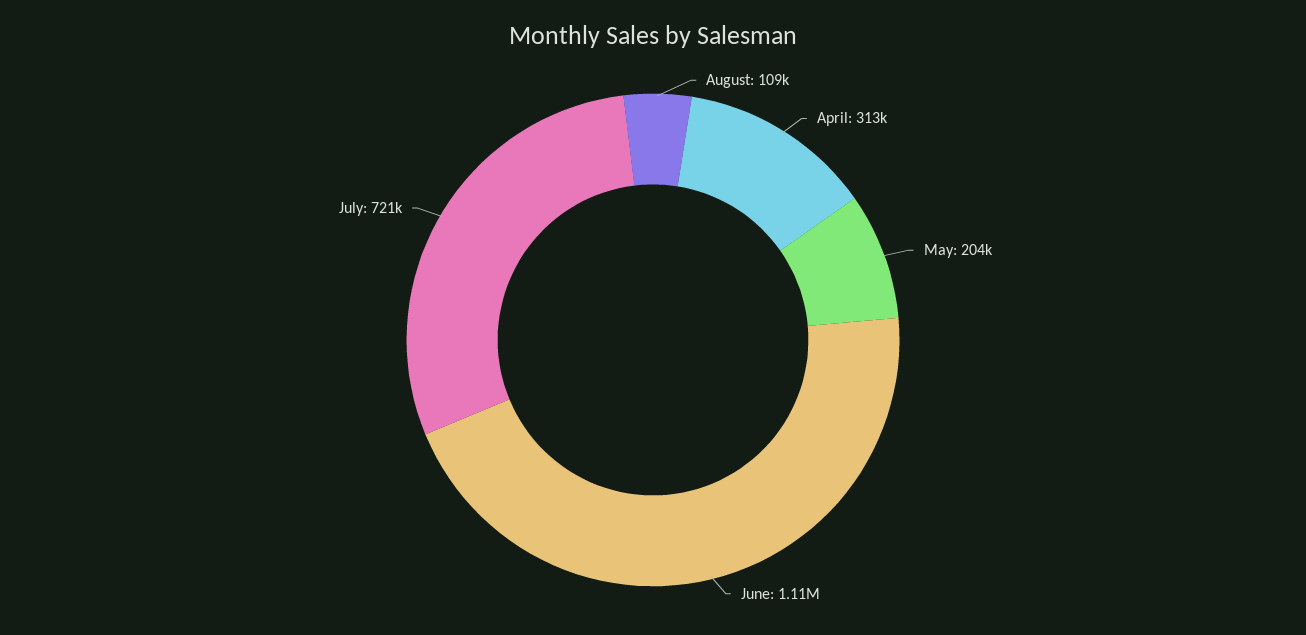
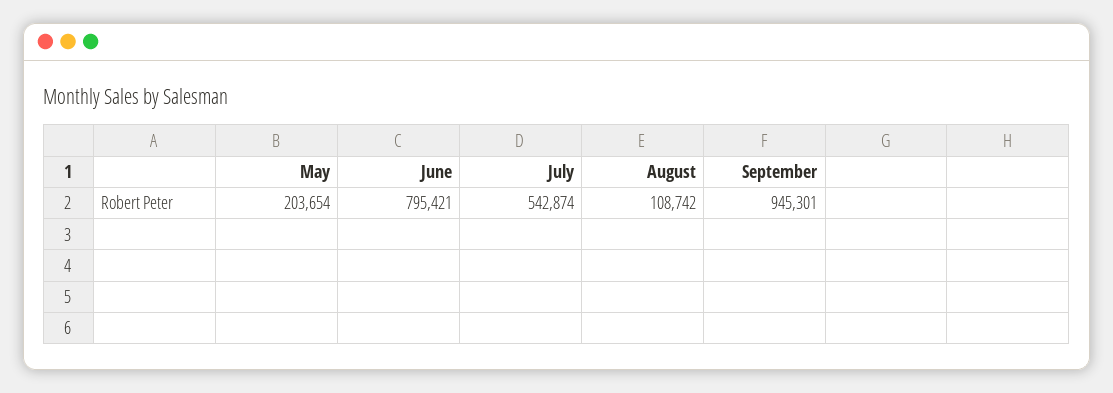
April: 313000 -> none
June: 1110000 -> 795421
July: 721000 -> 542874
September: none -> 945301

